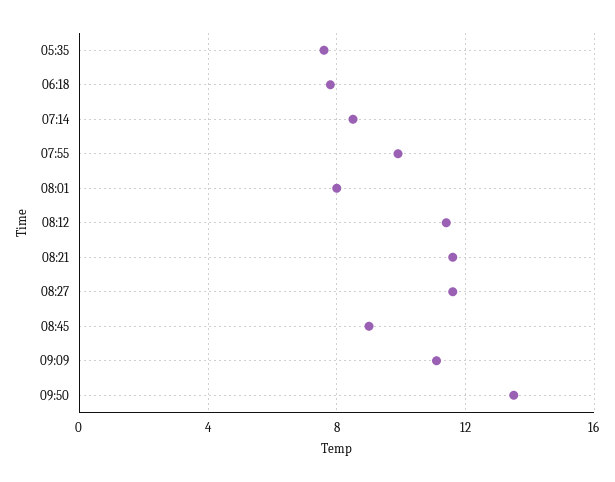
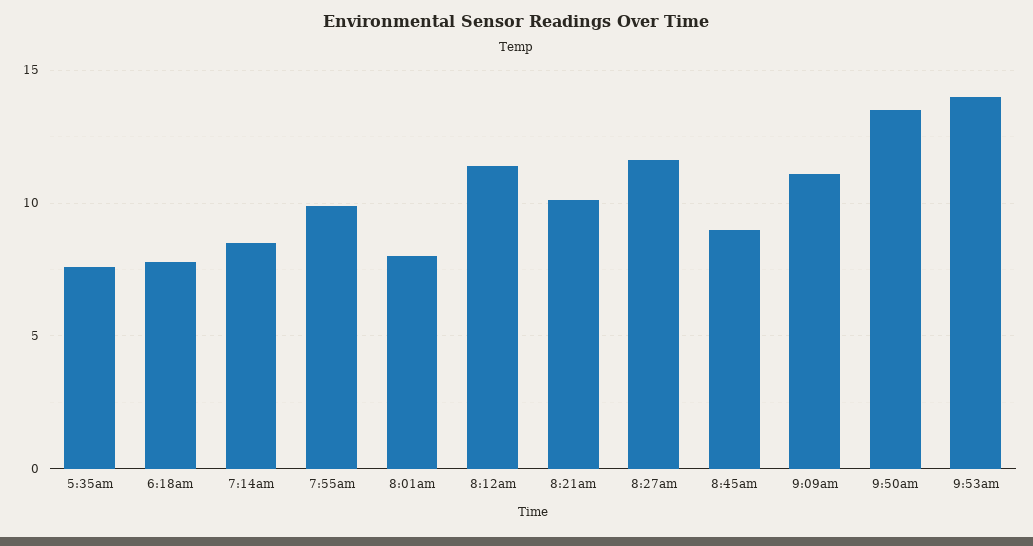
08:21: 11.5 -> 10
9:53am: none -> 14

